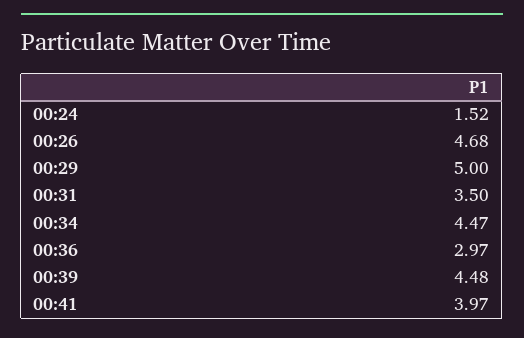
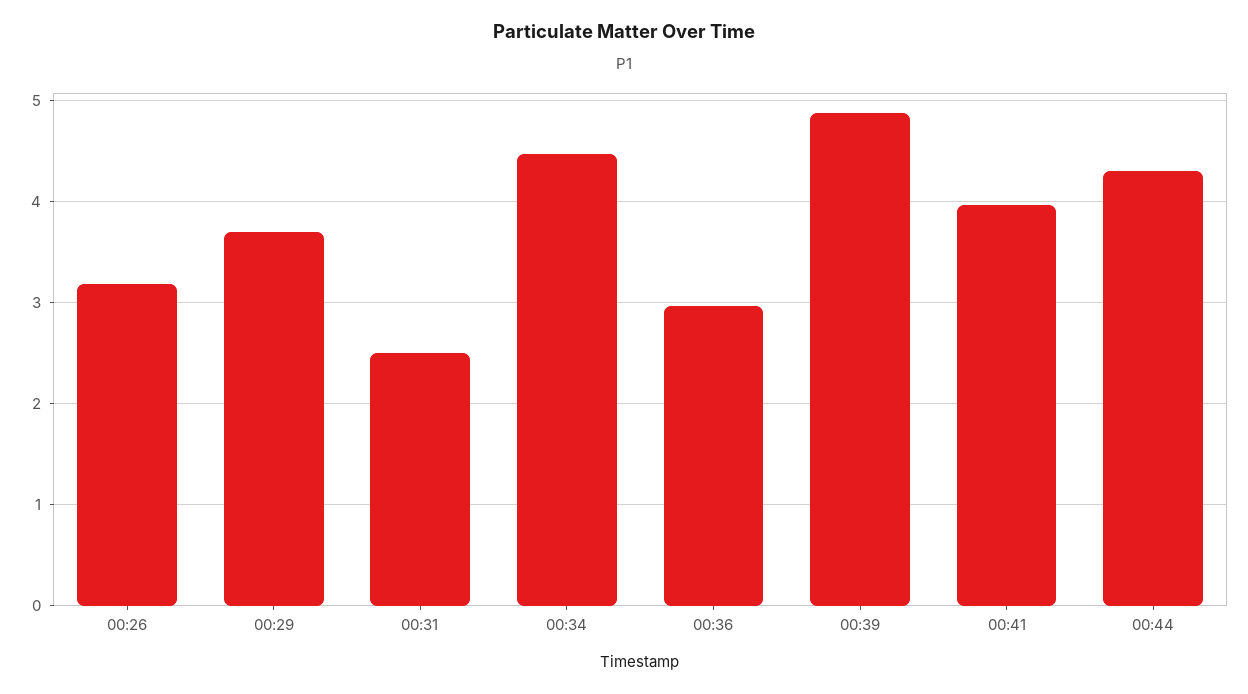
00:24: 1.52 -> none
00:26: 4.68 -> 3.2
00:29: 5 -> 3.7
00:31: 3.5 -> 2.5
00:39: 4.48 -> 4.9
00:44: none -> 4.3

